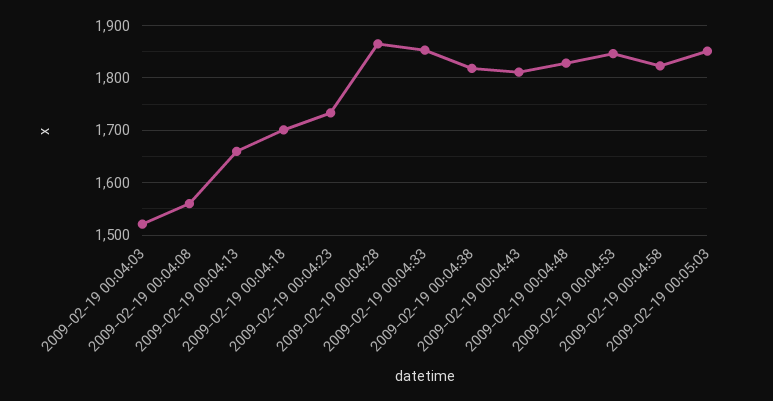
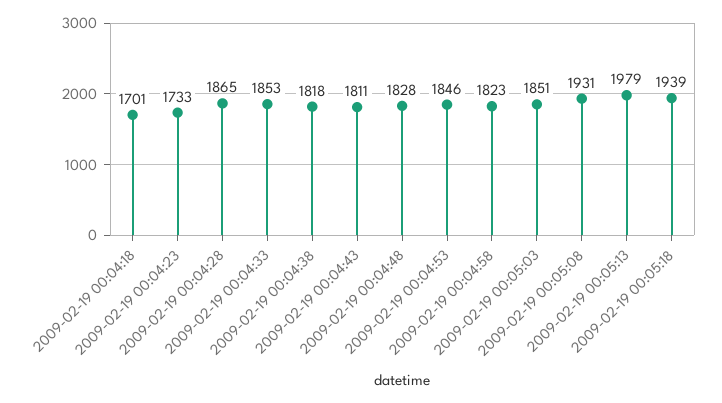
2009-02-19 00:04:03: 1520 -> none
2009-02-19 00:04:08: 1560 -> none
2009-02-19 00:04:13: 1660 -> none
2009-02-19 00:05:08: none -> 1931
2009-02-19 00:05:13: none -> 1979
2009-02-19 00:05:18: none -> 1939

